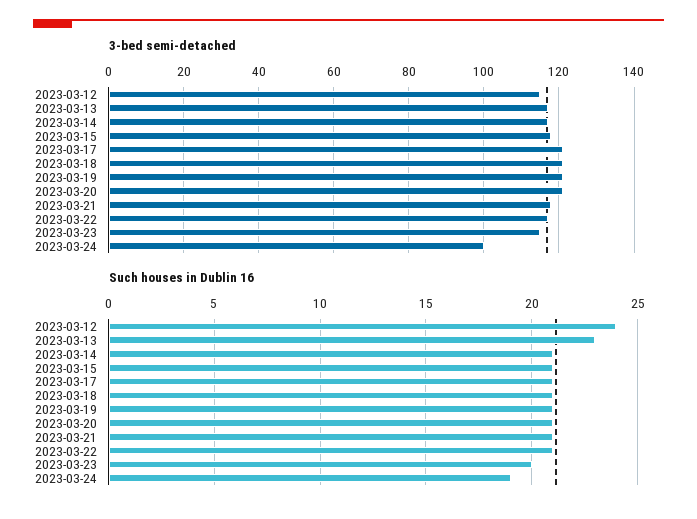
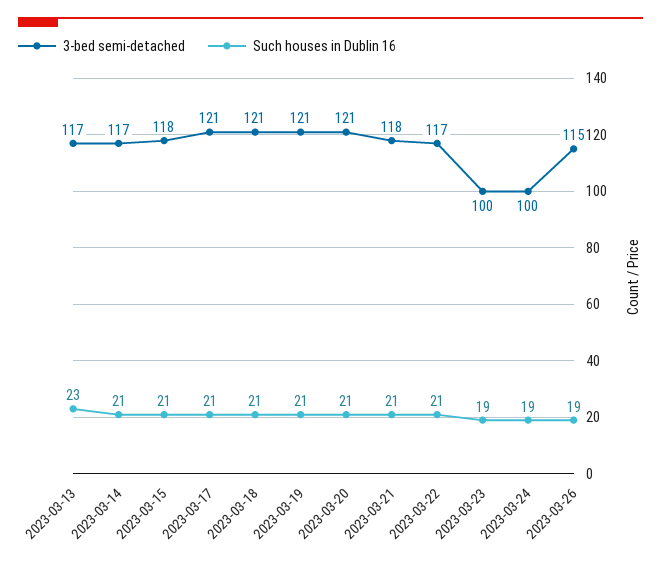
3-bed semi-detached, 2023-03-12: 115 -> none
3-bed semi-detached, 2023-03-23: 115 -> 100
Such houses in Dublin 16, 2023-03-12: 24 -> none
Such houses in Dublin 16, 2023-03-23: 20 -> 19
3-bed semi-detached, 2023-03-26: none -> 115
Such houses in Dublin 16, 2023-03-26: none -> 19

